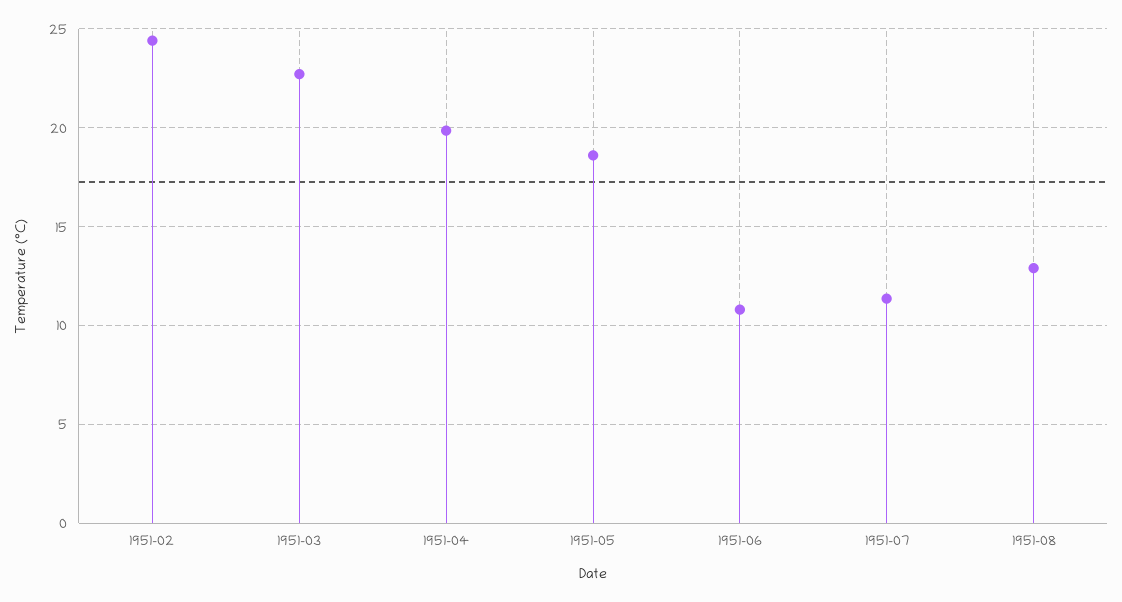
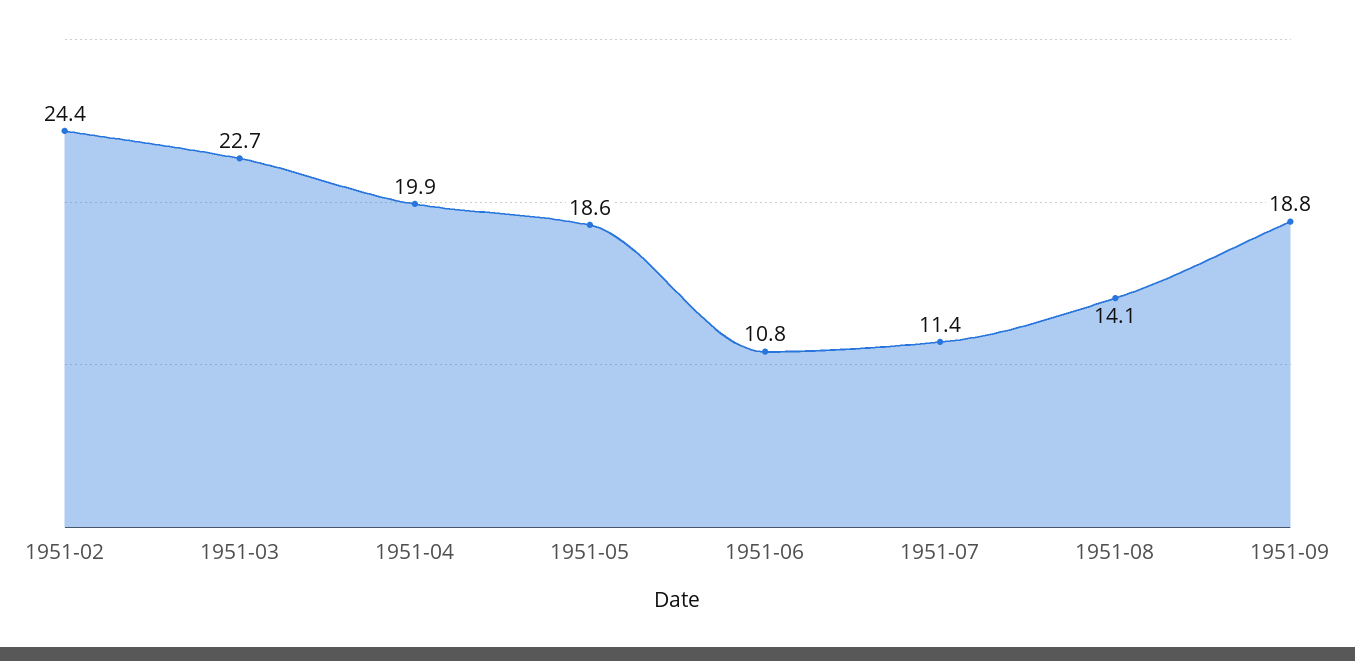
1951-08: 13 -> 14.1
1951-09: none -> 18.8

